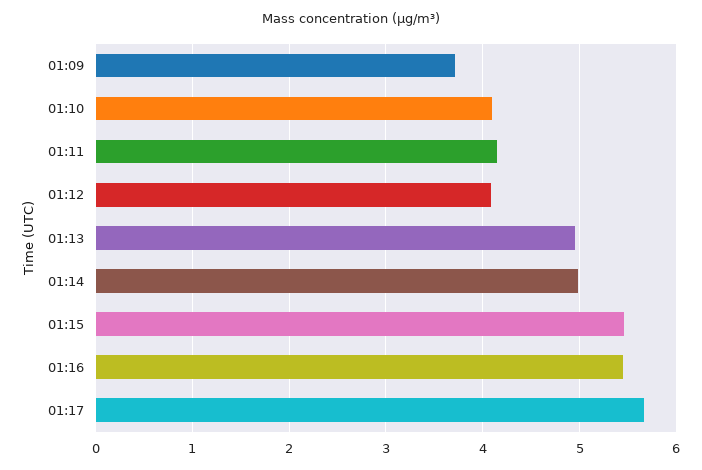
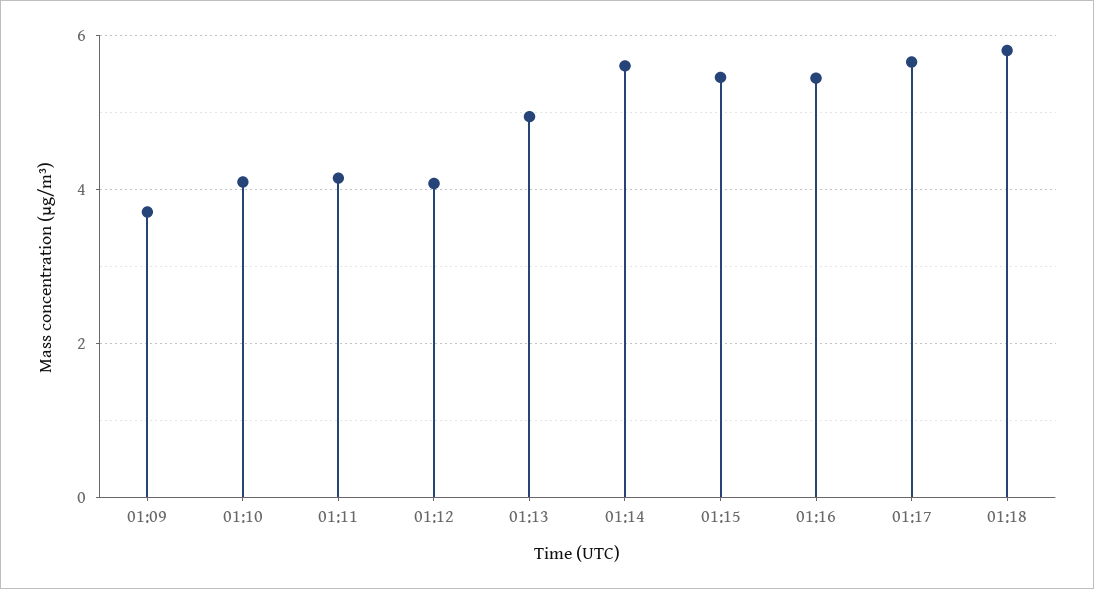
01:14: 5 -> 5.6
01:18: none -> 5.8

